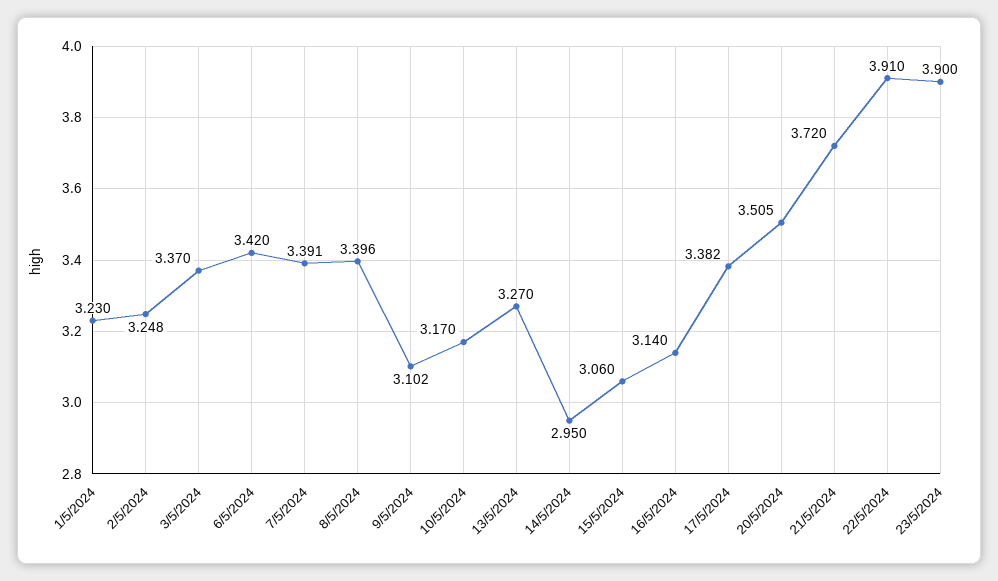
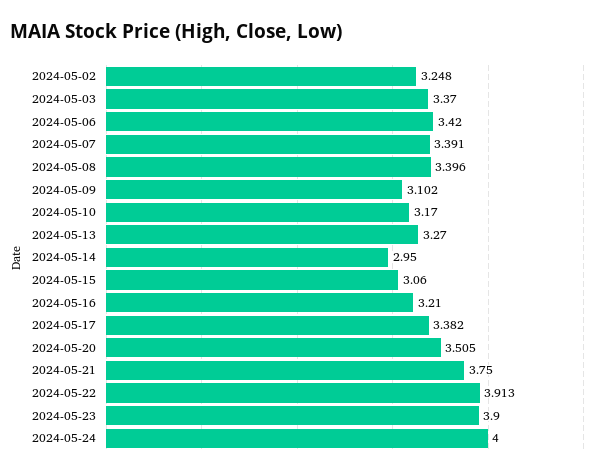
1/5/2024: 3.23 -> none
16/5/2024: 3.14 -> 3.21
21/5/2024: 3.72 -> 3.75
22/5/2024: 3.91 -> 3.913
2024-05-24: none -> 4

